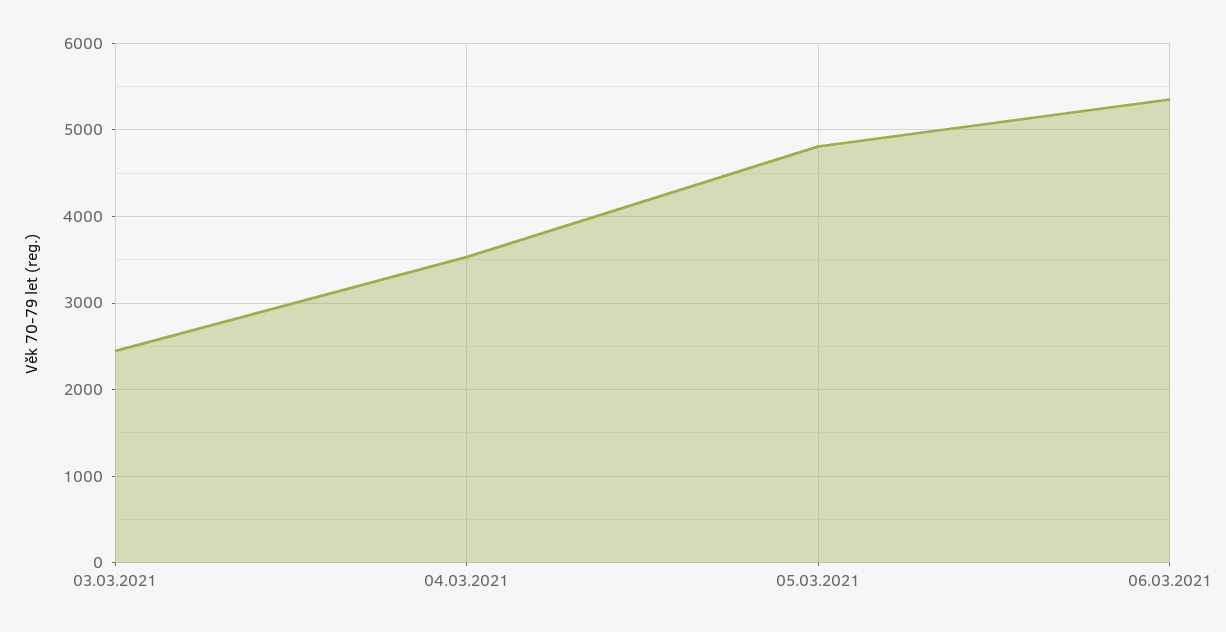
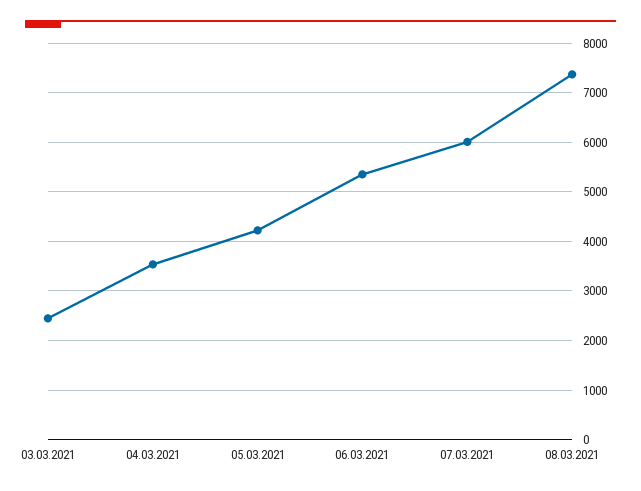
05.03.2021: 4800 -> 4200
07.03.2021: none -> 6000
08.03.2021: none -> 7400

